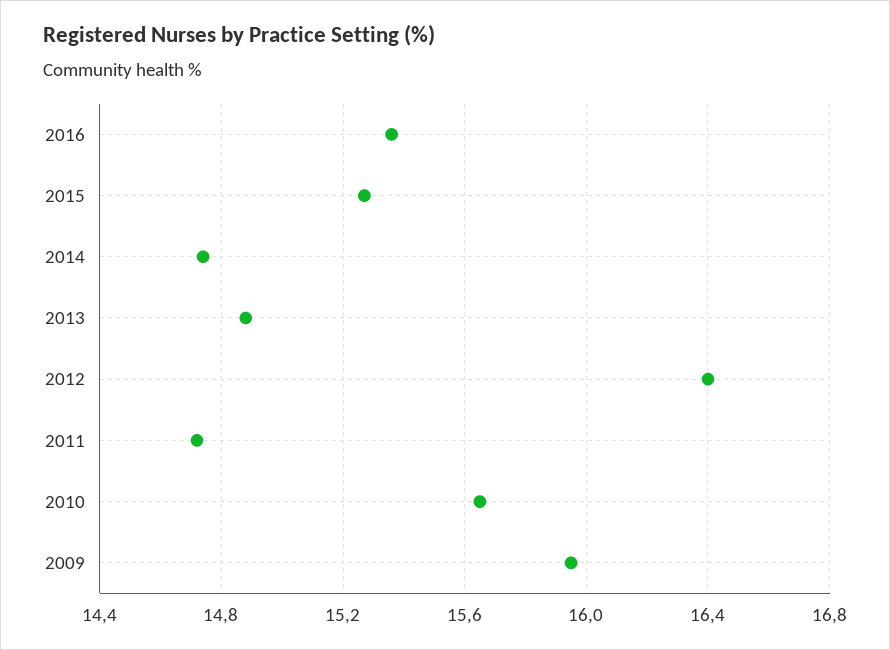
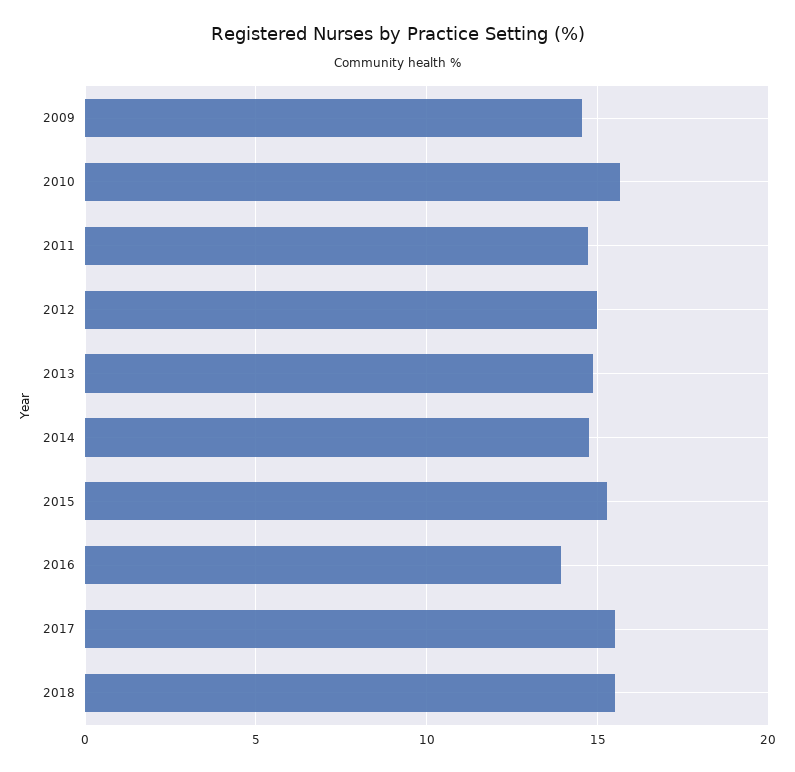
2016: 15.35 -> 14
2012: 16.4 -> 15
2009: 15.95 -> 14.5
2017: none -> 15.5
2018: none -> 15.5

